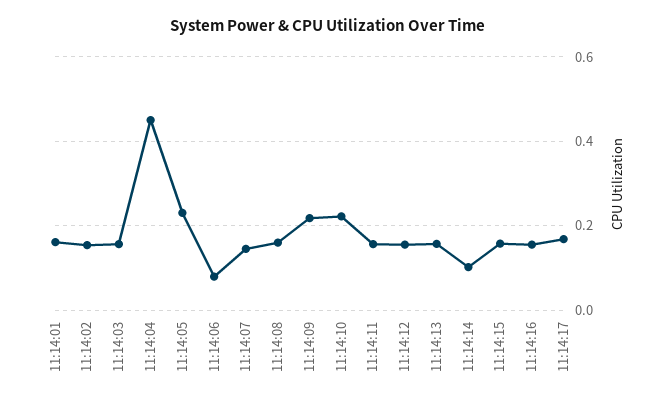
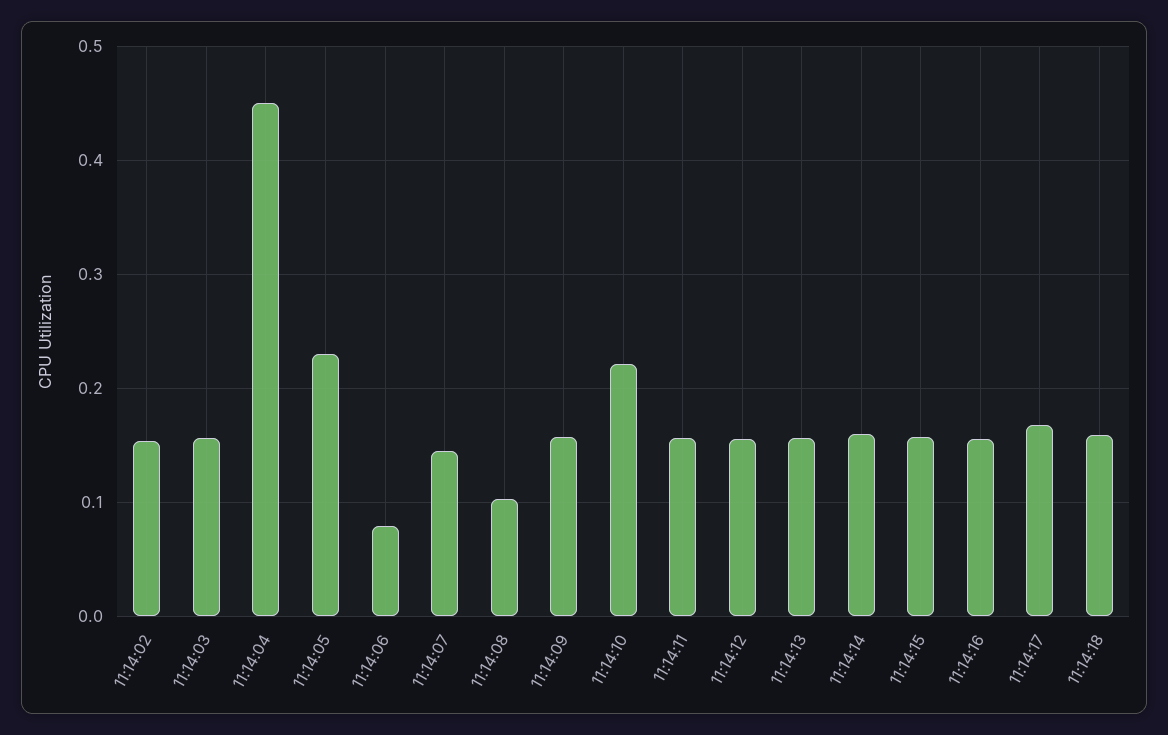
11:14:01: 0.16 -> none
11:14:08: 0.16 -> 0.1
11:14:09: 0.22 -> 0.16
11:14:14: 0.1 -> 0.16
11:14:18: none -> 0.16

